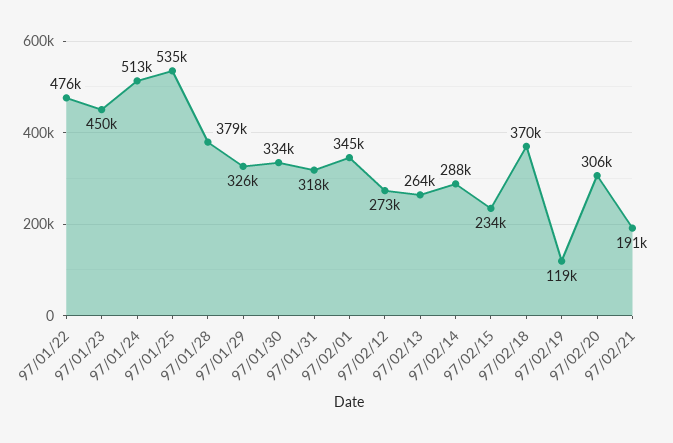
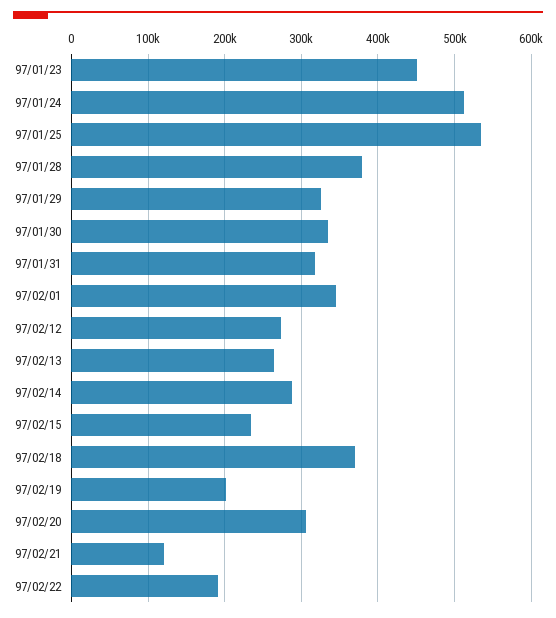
97/01/22: 476000 -> none
97/02/19: 119000 -> 200000
97/02/21: 191000 -> 120000
97/02/22: none -> 190000

